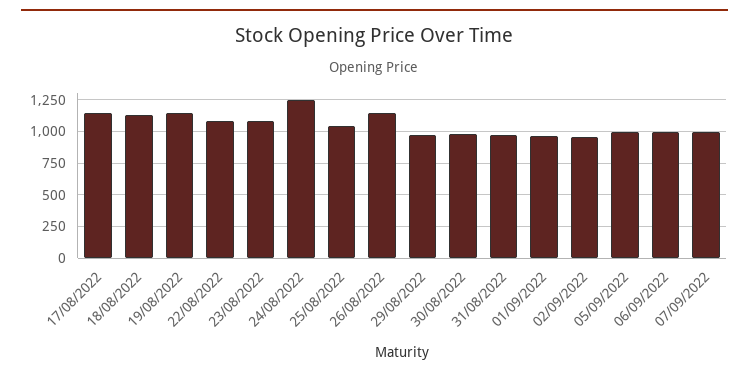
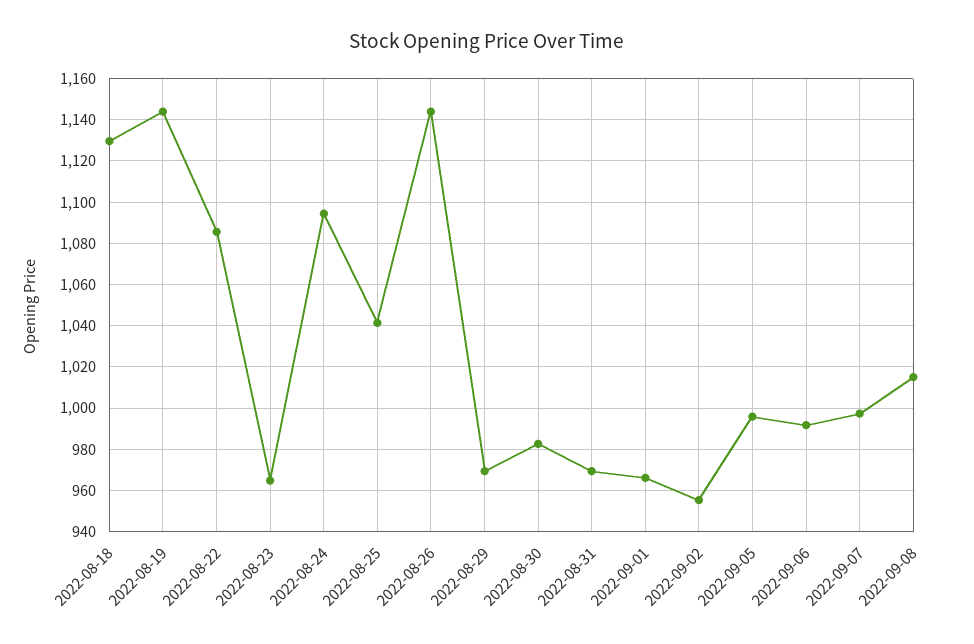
17/08/2022: 1150 -> none
23/08/2022: 1100 -> 965
24/08/2022: 1250 -> 1095
2022-09-08: none -> 1015

